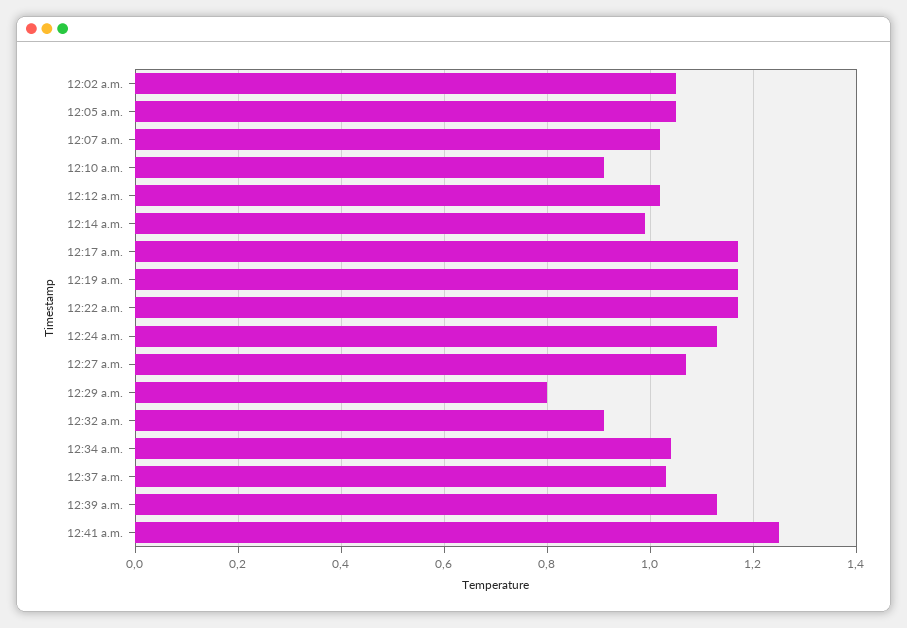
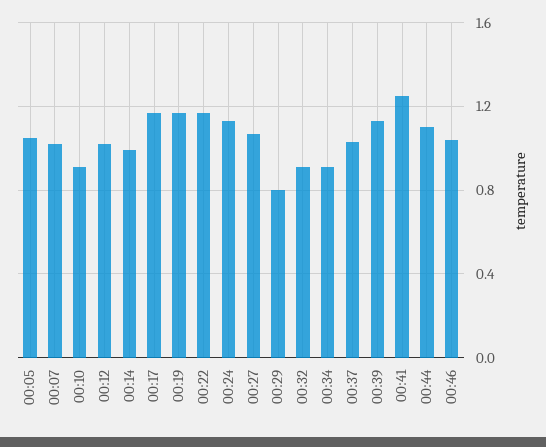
12:02 a.m.: 1.05 -> none
12:34 a.m.: 1.05 -> 0.9
00:44: none -> 1.1
00:46: none -> 1.05

